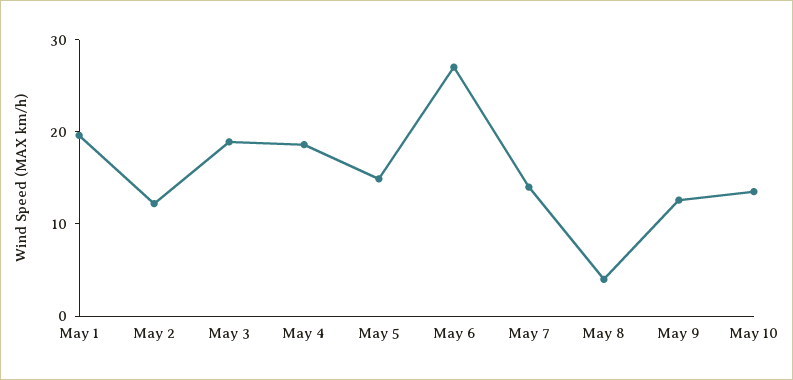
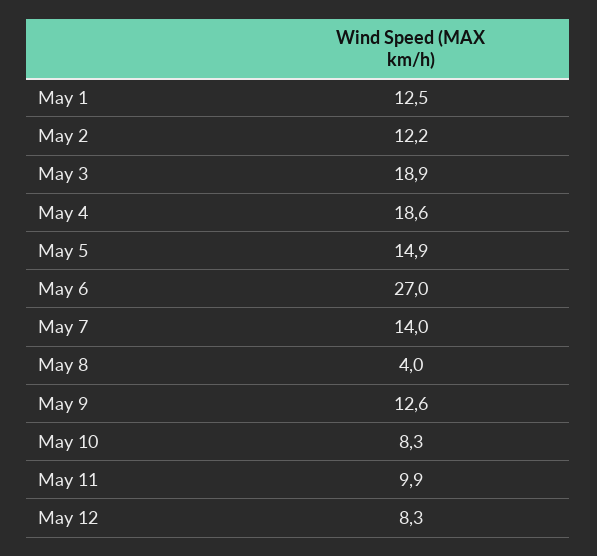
May 1: 20 -> 12.5
May 10: 14 -> 8.3
May 11: none -> 9.9
May 12: none -> 8.3

